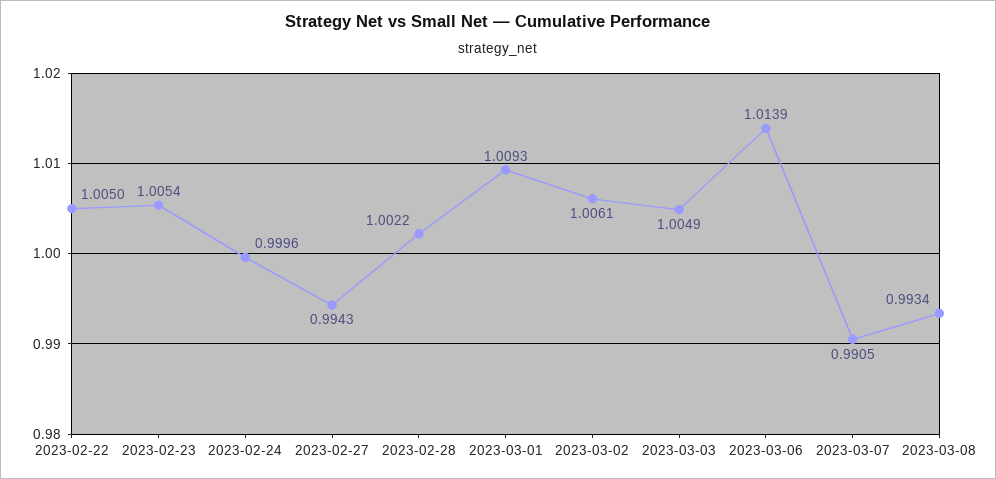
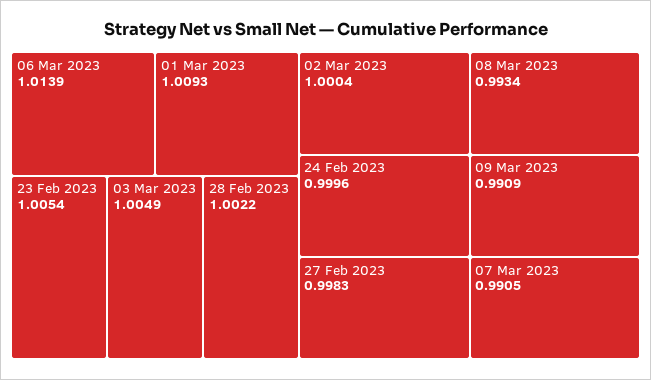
2023-02-22: 1.005 -> none
2023-02-27: 0.9943 -> 0.9983
2023-03-02: 1.0061 -> 1.0004
09 Mar 2023: none -> 0.9909

